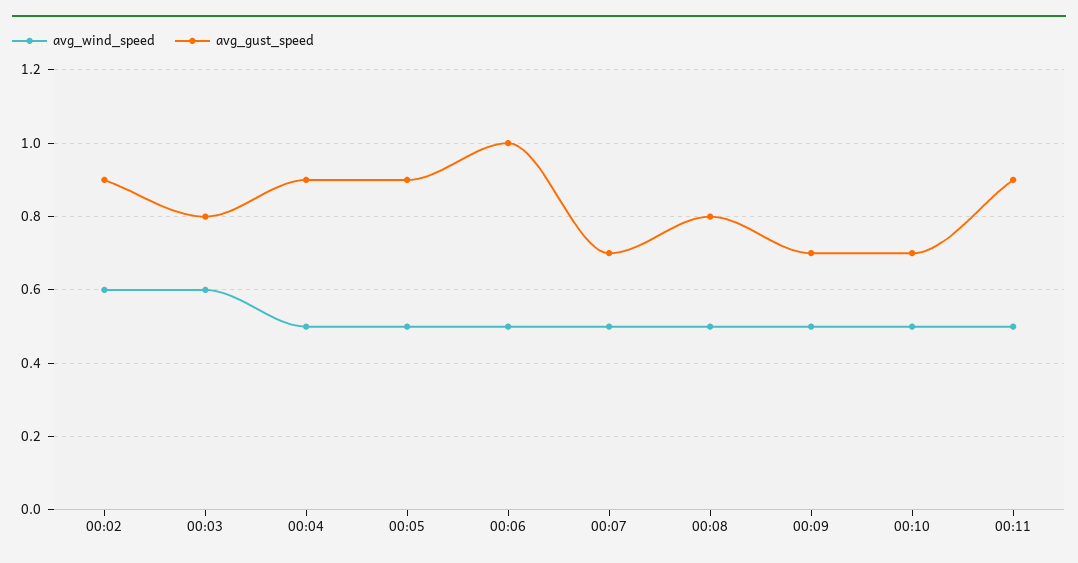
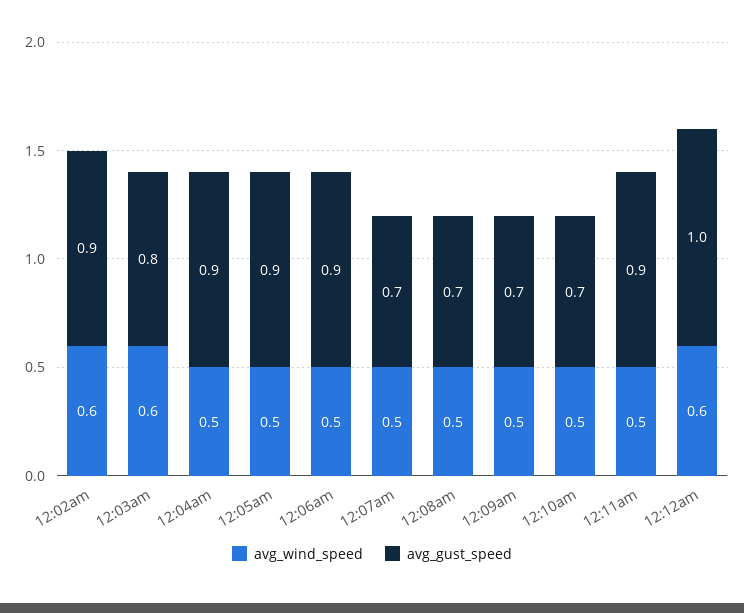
avg_gust_speed, 00:06: 1 -> 0.9
avg_gust_speed, 00:08: 0.8 -> 0.7
avg_wind_speed, 12:12am: none -> 0.6
avg_gust_speed, 12:12am: none -> 1

